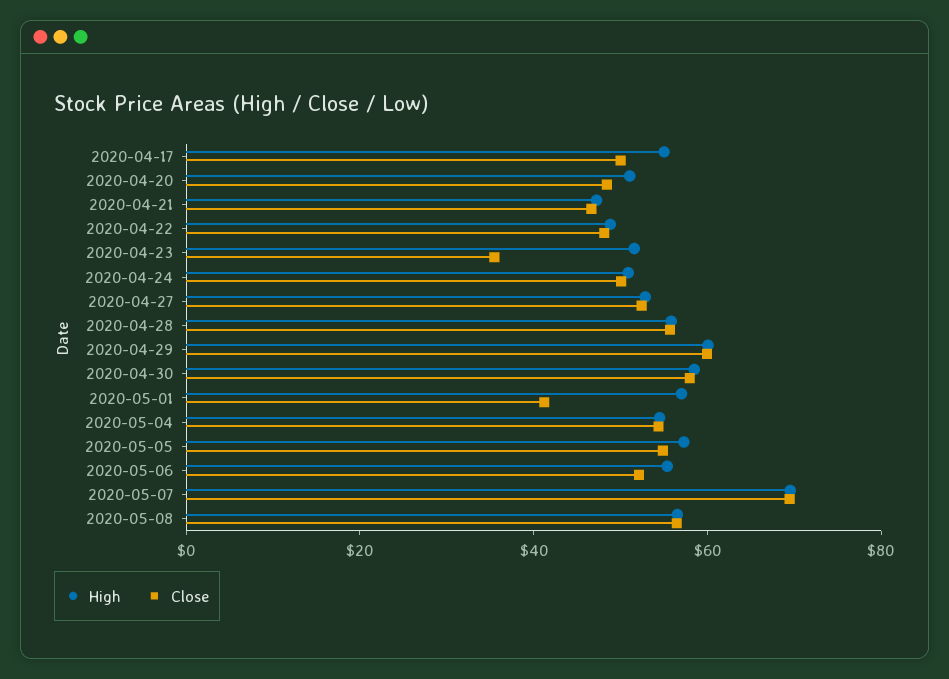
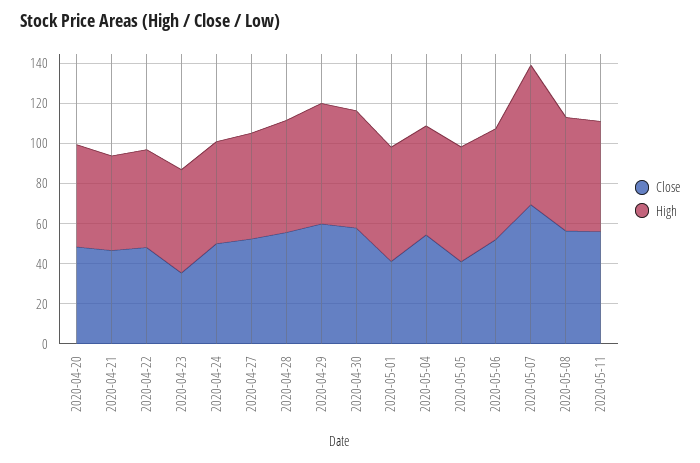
High, 2020-04-17: 55 -> none
Close, 2020-04-17: 50 -> none
Close, 2020-05-05: 55 -> 40
Close, 2020-05-11: none -> 55
High, 2020-05-11: none -> 55

